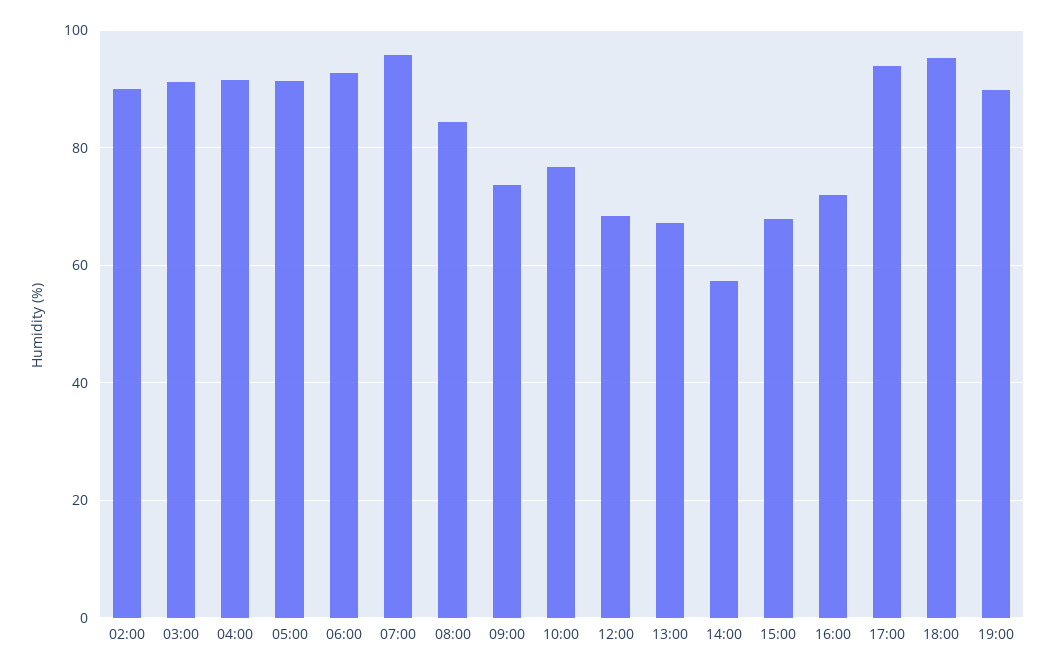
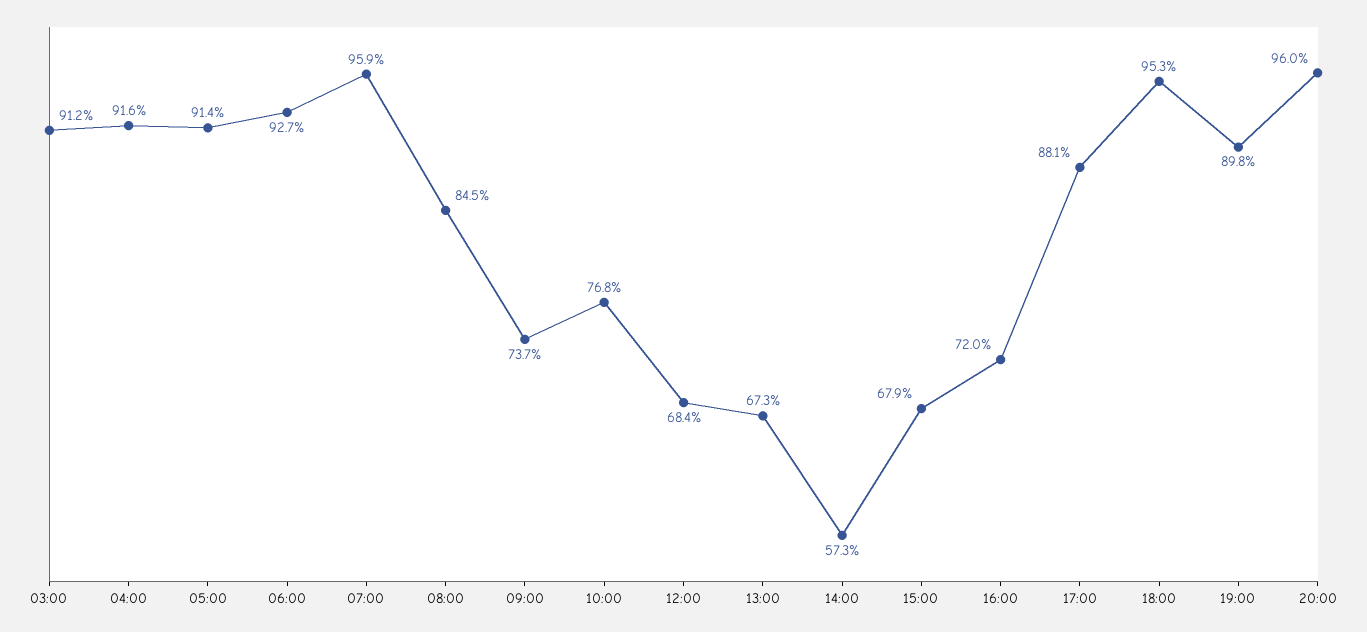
02:00: 90 -> none
17:00: 94 -> 88.1
20:00: none -> 96

